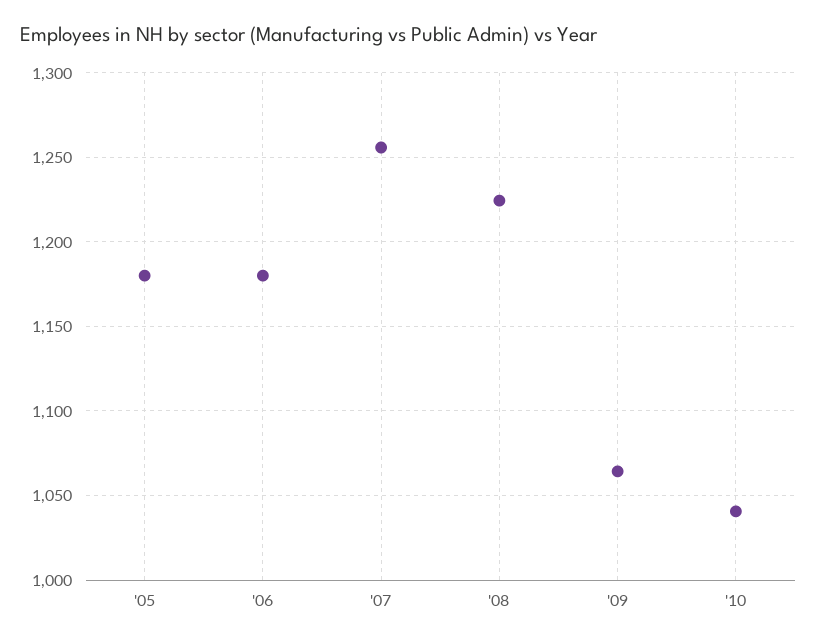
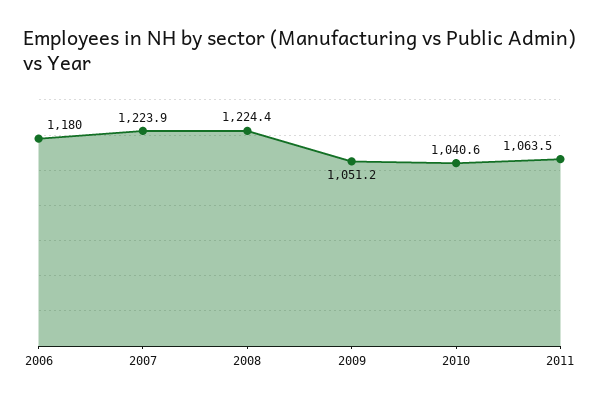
'05: 1180 -> none
'07: 1255 -> 1223.9
'09: 1065 -> 1051.2
2011: none -> 1063.5

